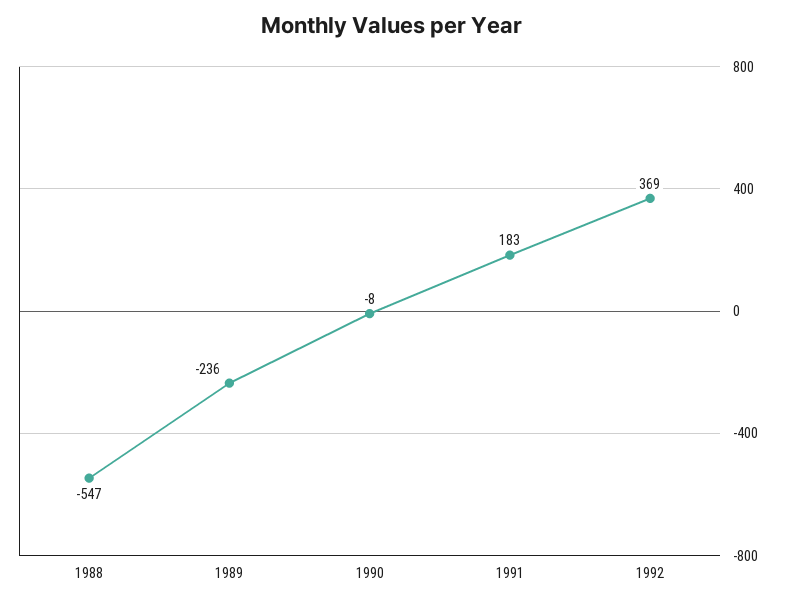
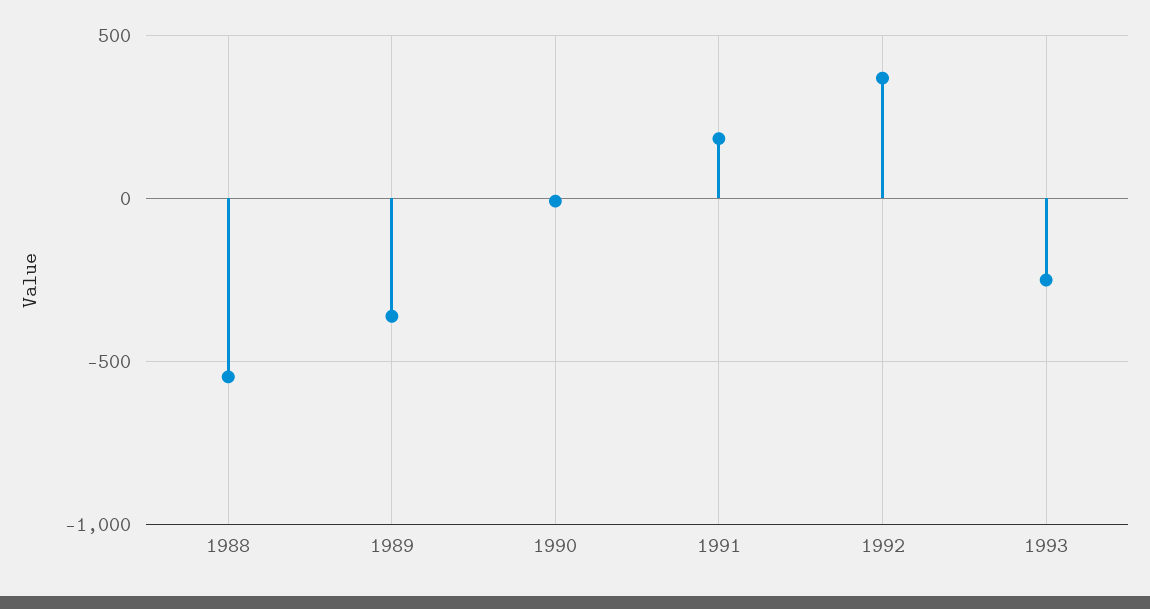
1989: -236 -> -350
1993: none -> -250

